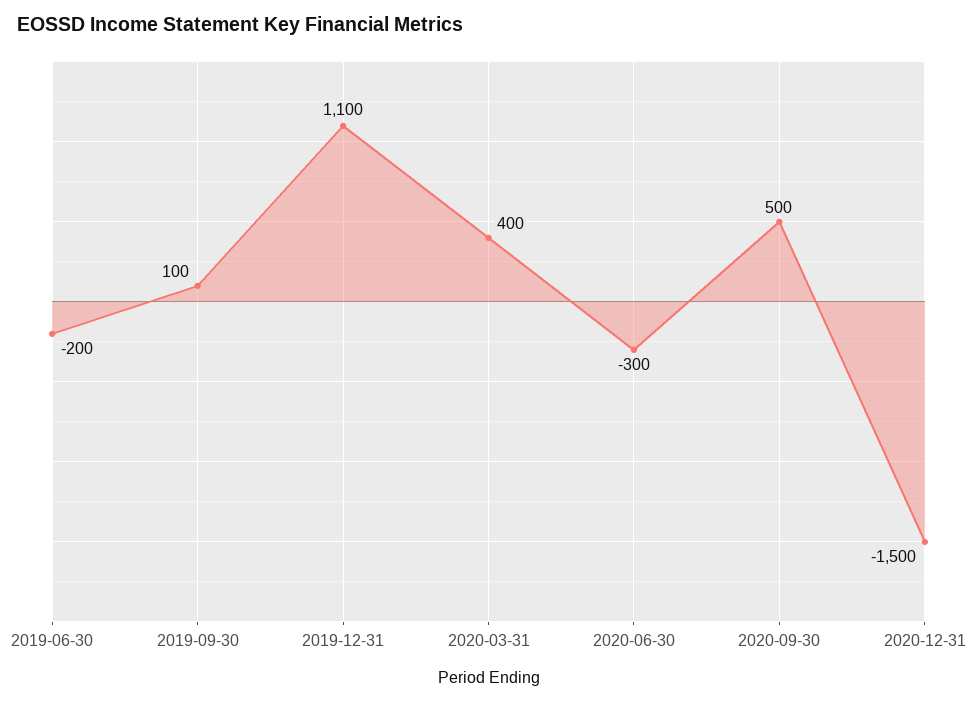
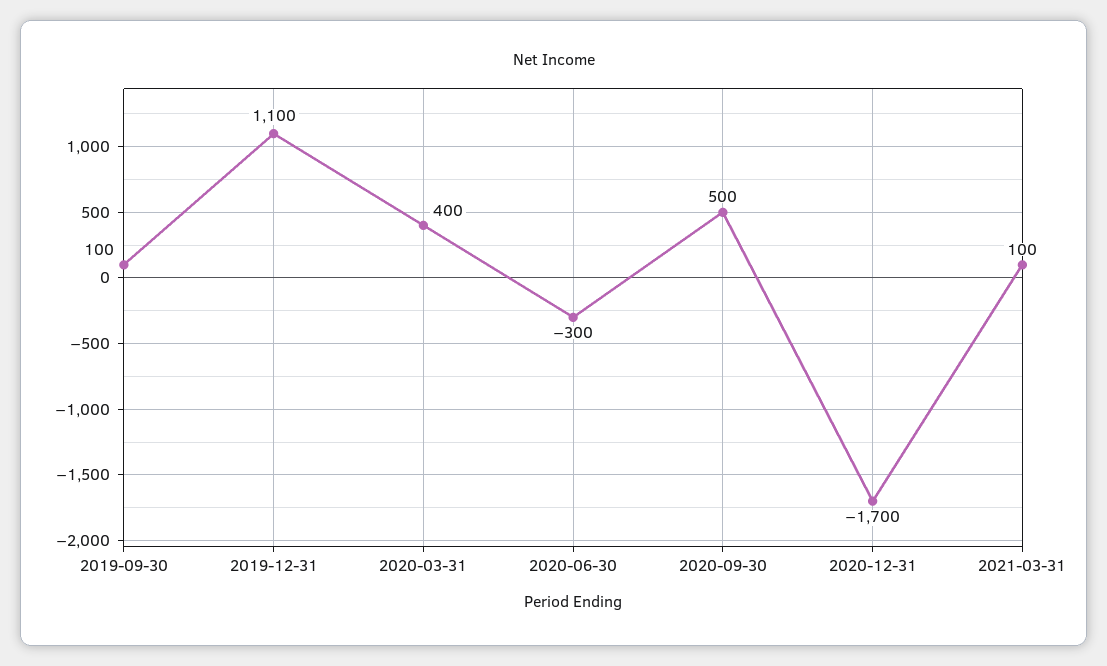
2019-06-30: -200 -> none
2020-12-31: -1500 -> -1700
2021-03-31: none -> 100

